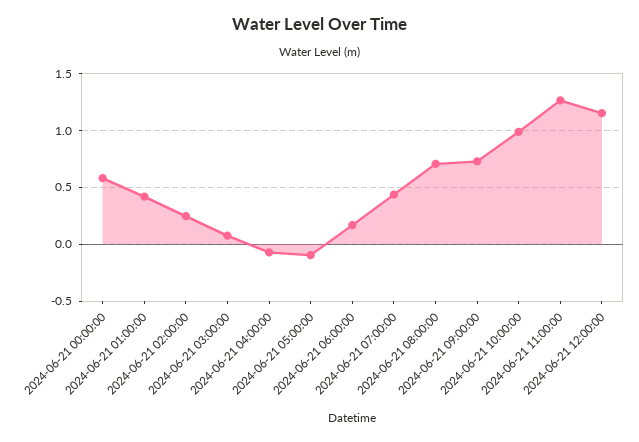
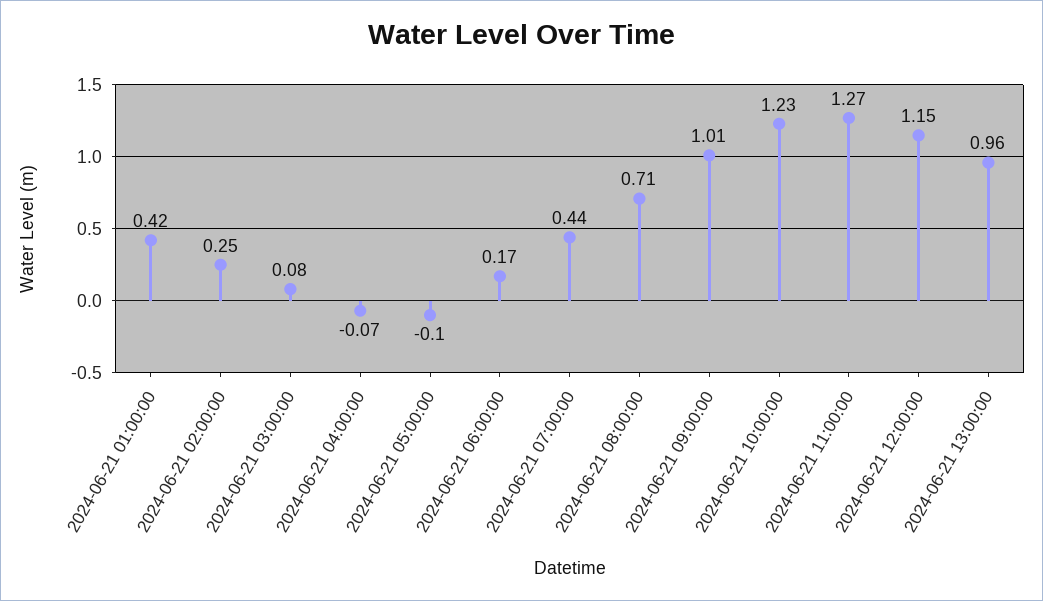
2024-06-21 00:00:00: 0.6 -> none
2024-06-21 09:00:00: 0.7 -> 1.01
2024-06-21 10:00:00: 1 -> 1.23
2024-06-21 13:00:00: none -> 0.96

